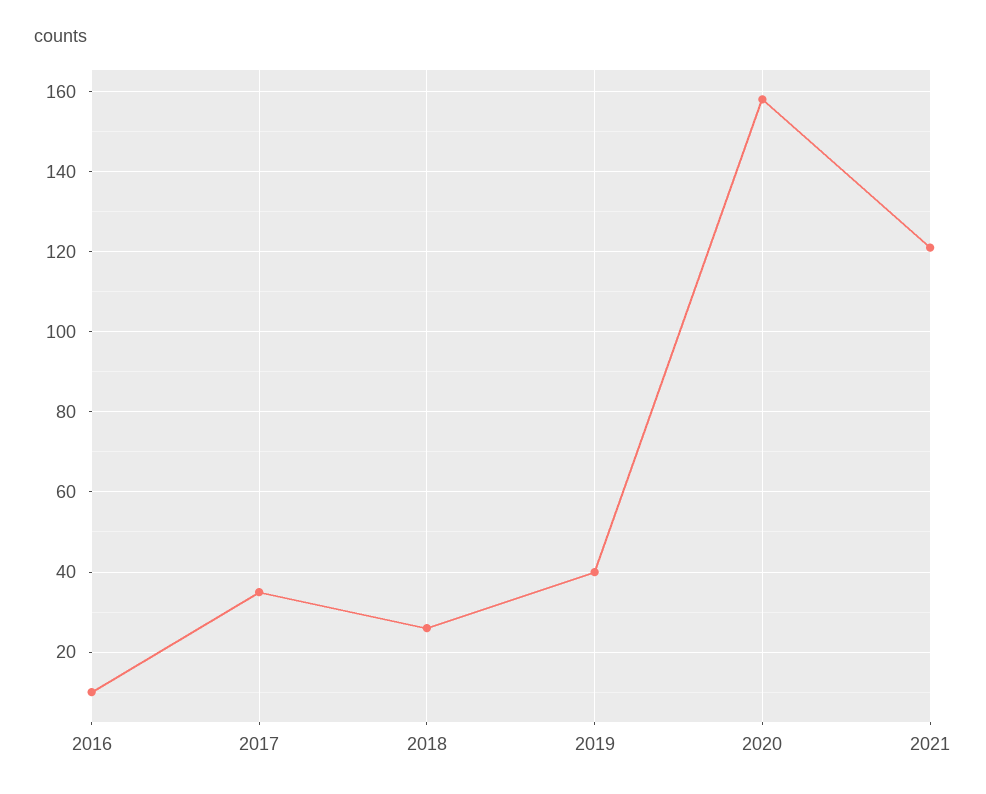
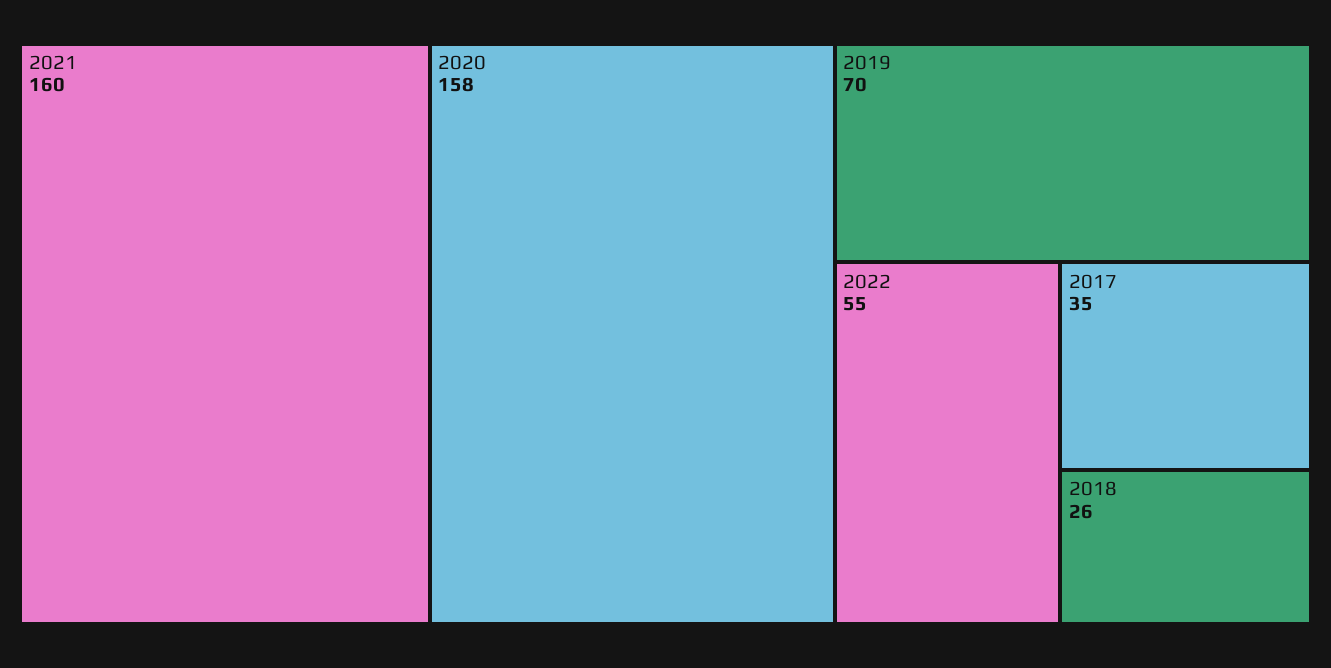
2016: 10 -> none
2019: 40 -> 70
2021: 120 -> 160
2022: none -> 55

